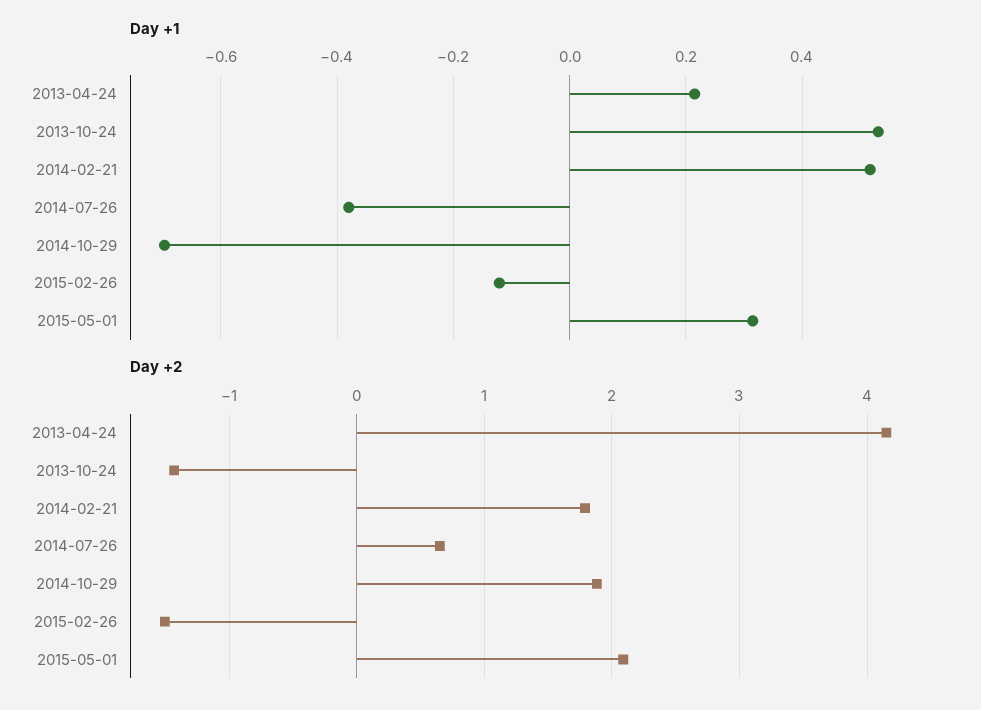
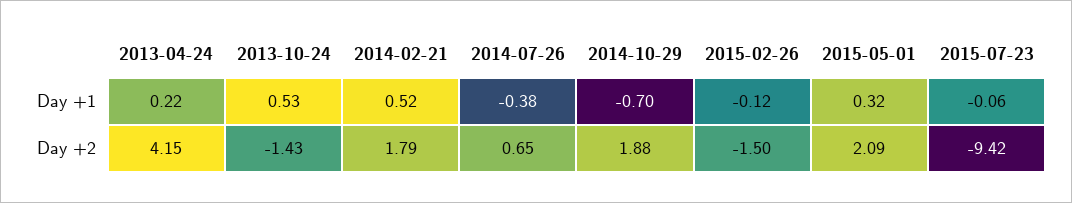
Day +1, 2015-07-23: none -> -0.06
Day +2, 2015-07-23: none -> -9.42

